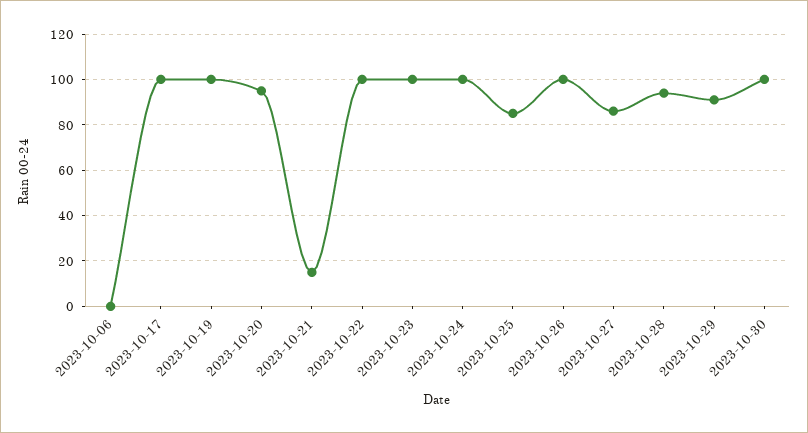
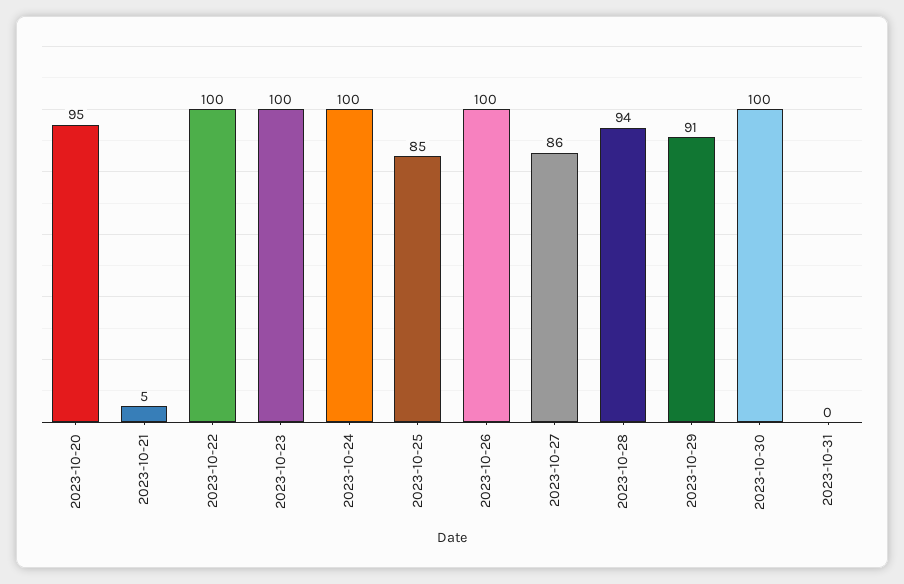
2023-10-06: 0 -> none
2023-10-17: 100 -> none
2023-10-19: 100 -> none
2023-10-21: 15 -> 5
2023-10-31: none -> 0

